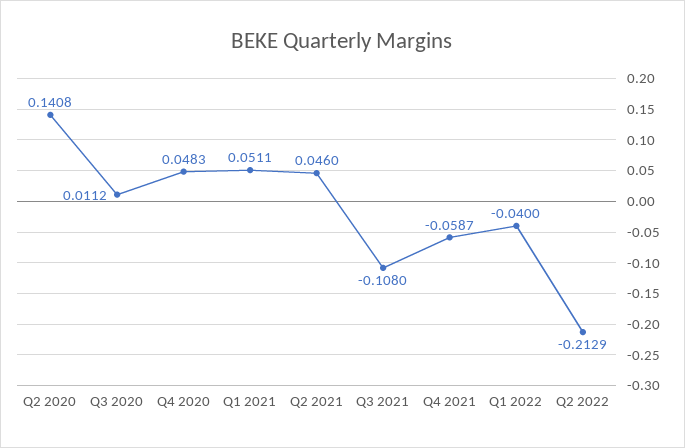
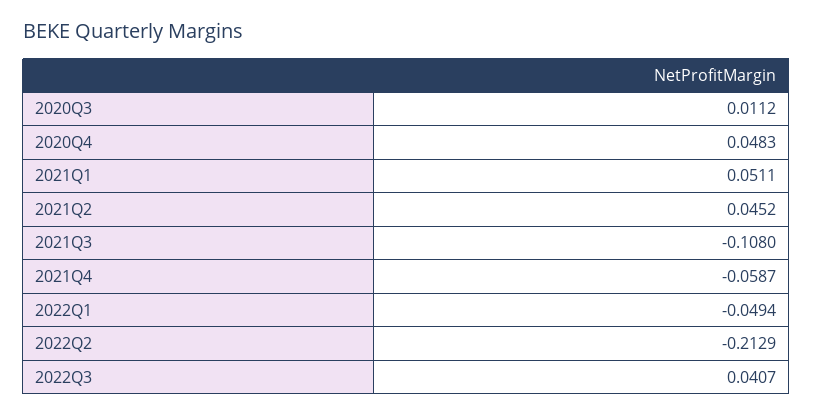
Q2 2020: 0.1408 -> none
Q2 2021: 0.046 -> 0.0452
Q1 2022: -0.04 -> -0.0494
2022Q3: none -> 0.0407

